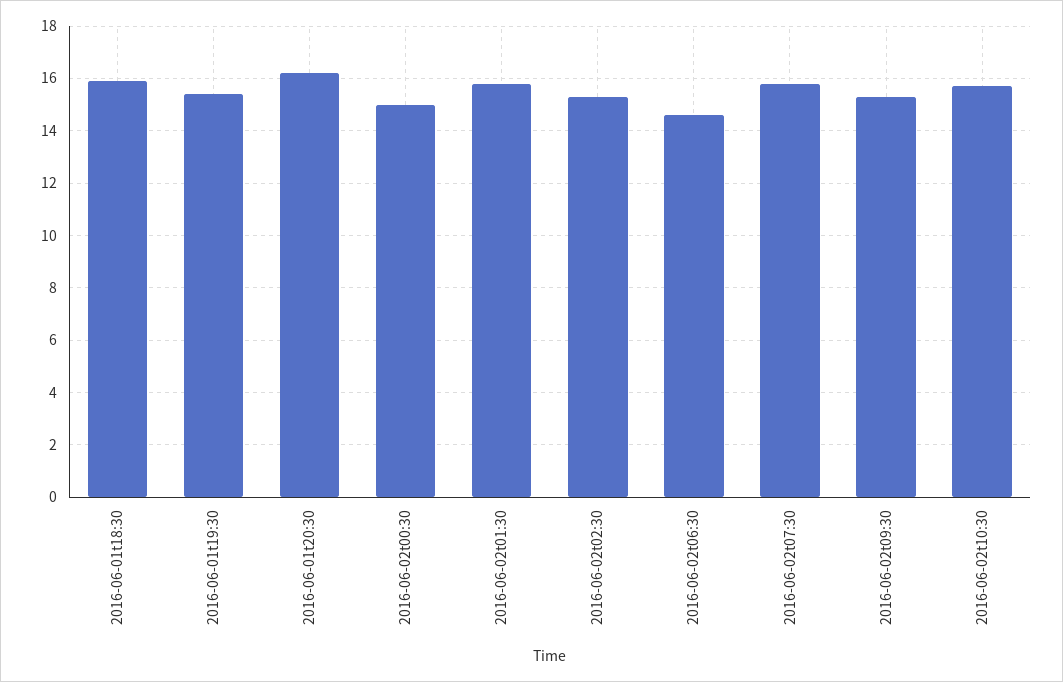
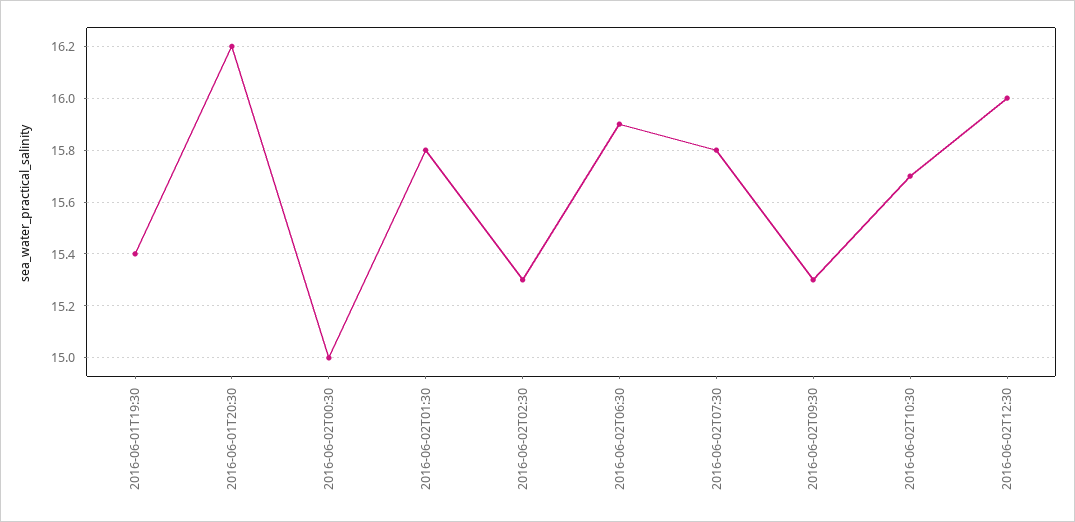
2016-06-01t18:30: 16 -> none
2016-06-02t06:30: 14.5 -> 15.9
2016-06-02T12:30: none -> 16

